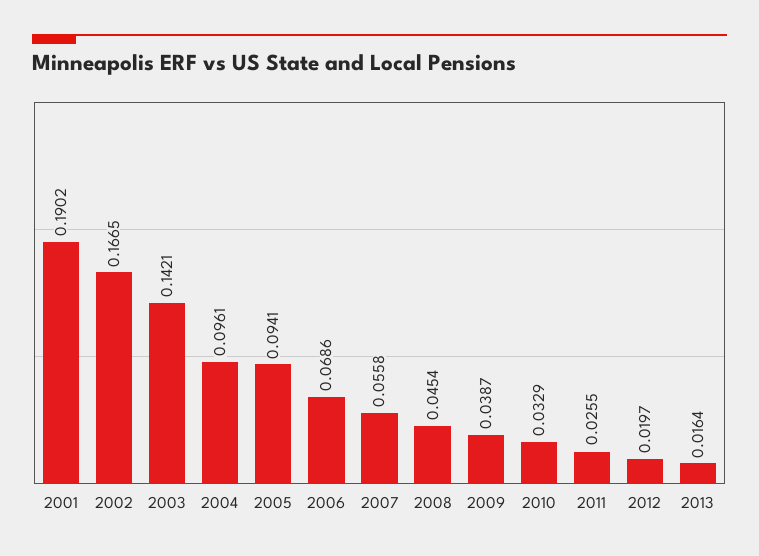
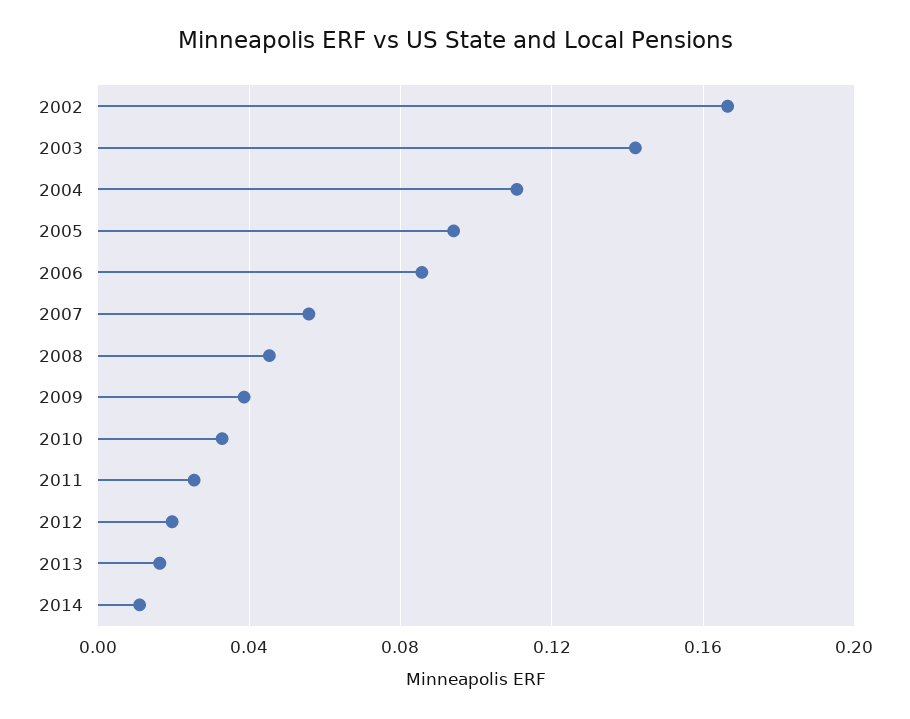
2001: 0.1902 -> none
2004: 0.0961 -> 0.11
2006: 0.0686 -> 0.085
2014: none -> 0.01

